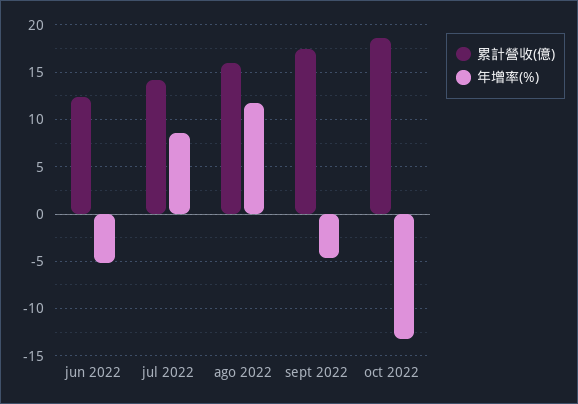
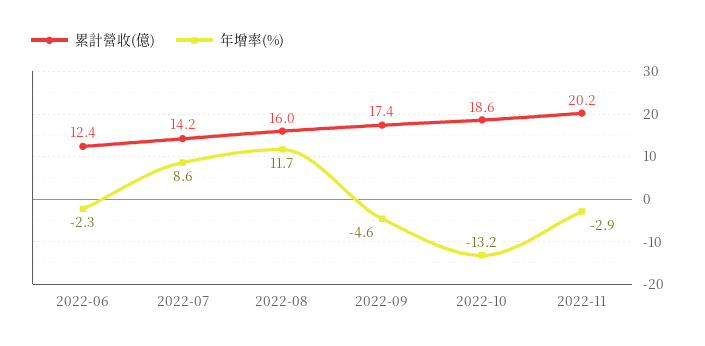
年增率(%), jun 2022: -5 -> -2.3
累計營收(億), 2022-11: none -> 20.2
年增率(%), 2022-11: none -> -2.9

